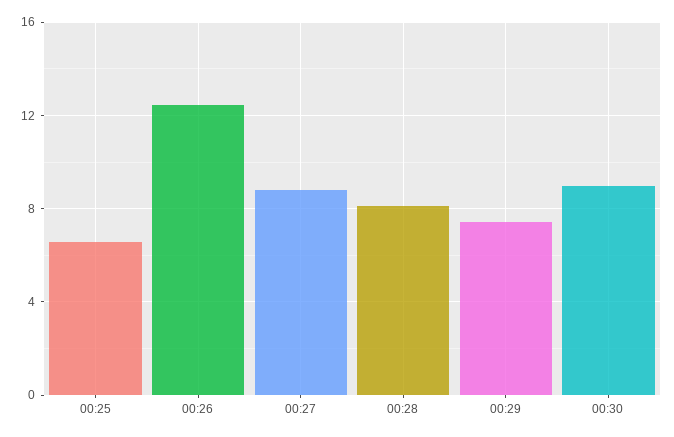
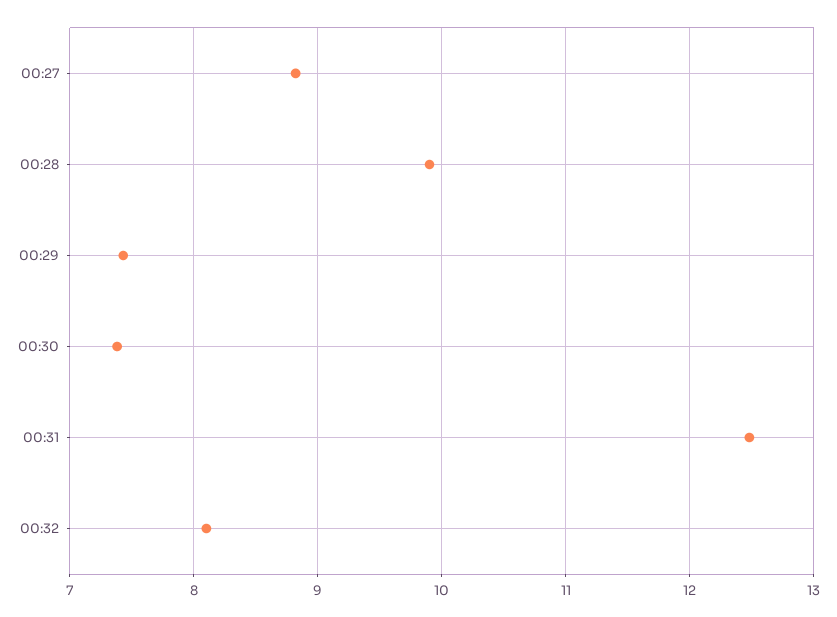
00:25: 6.5 -> none
00:26: 12.5 -> none
00:28: 8 -> 9.9
00:30: 9 -> 7.4
00:31: none -> 12.5
00:32: none -> 8.1

